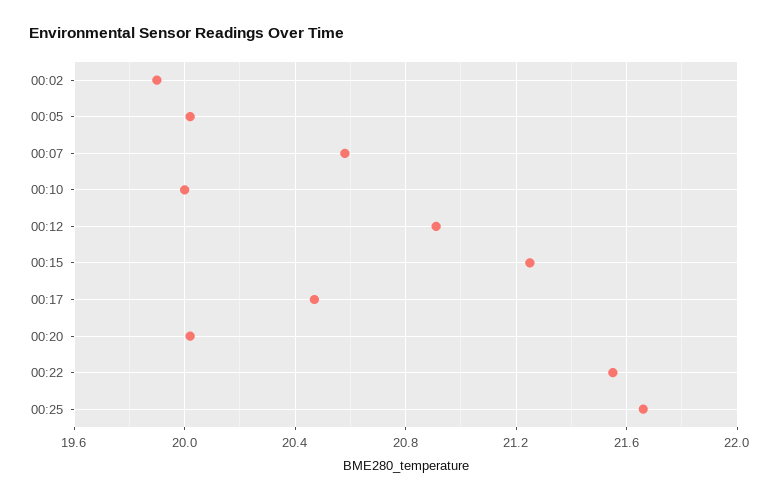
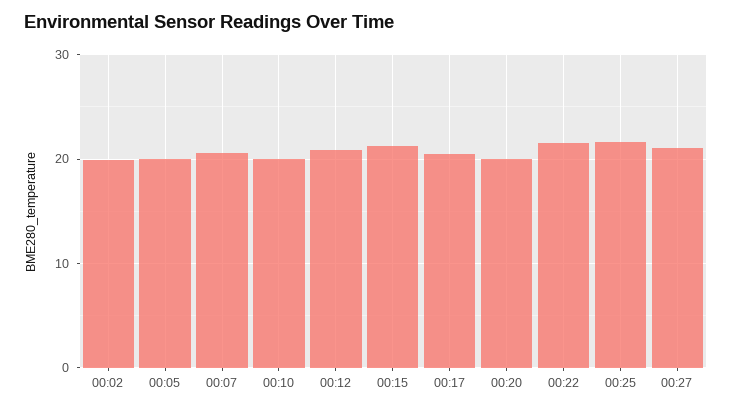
00:27: none -> 21

